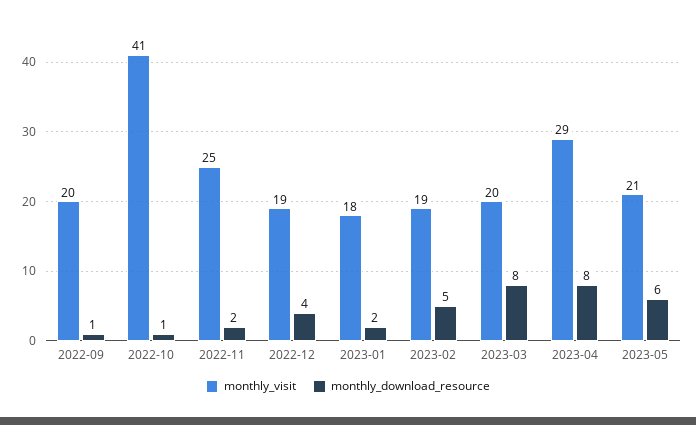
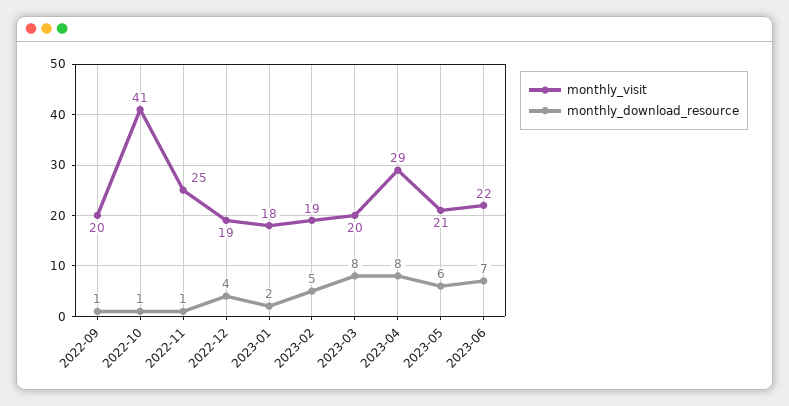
monthly_download_resource, 2022-11: 2 -> 1
monthly_visit, 2023-06: none -> 22
monthly_download_resource, 2023-06: none -> 7

